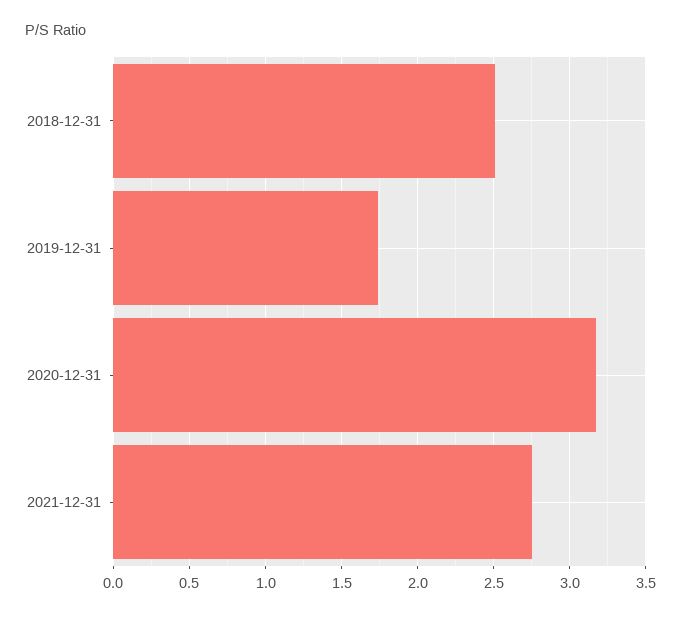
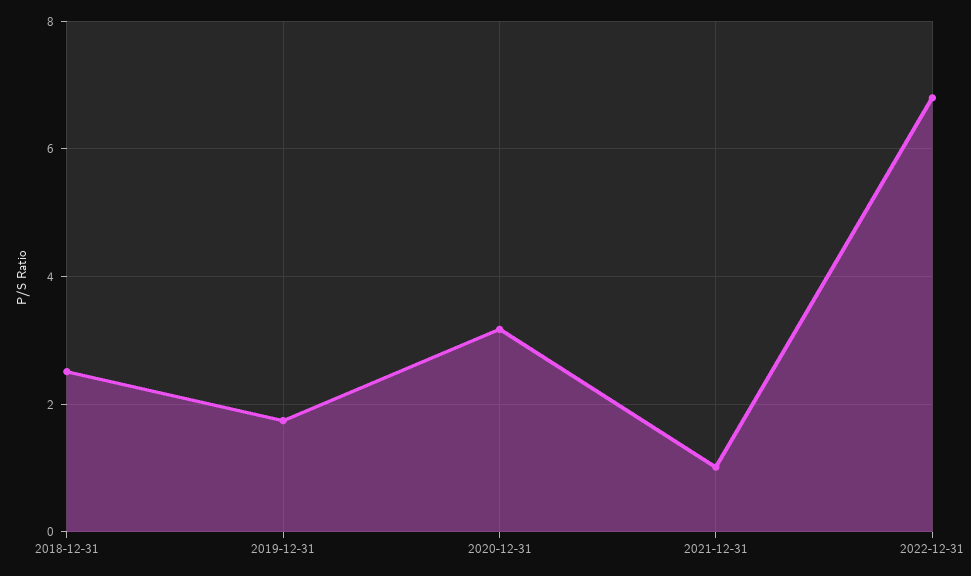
2021-12-31: 2.75 -> 1
2022-12-31: none -> 6.8

